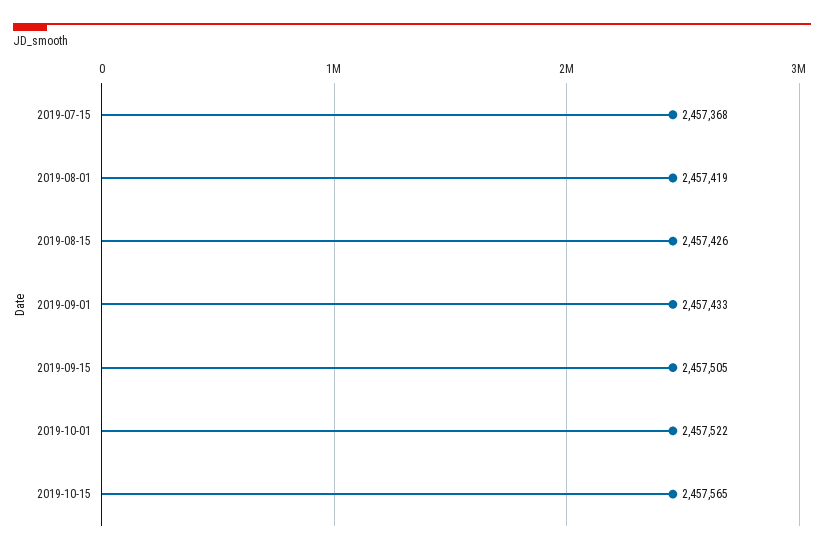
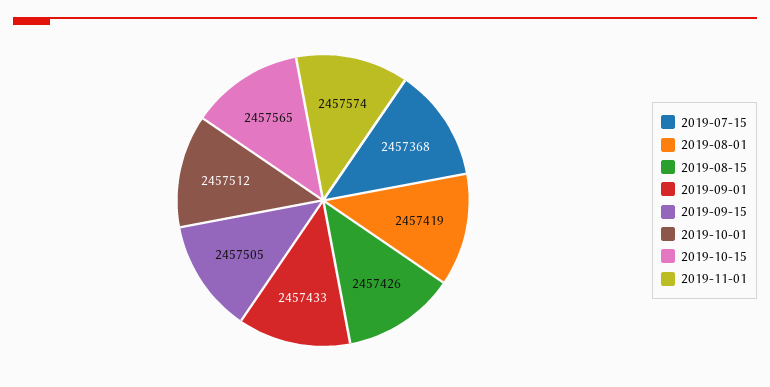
2019-10-01: 2457522 -> 2457512
2019-11-01: none -> 2457574

